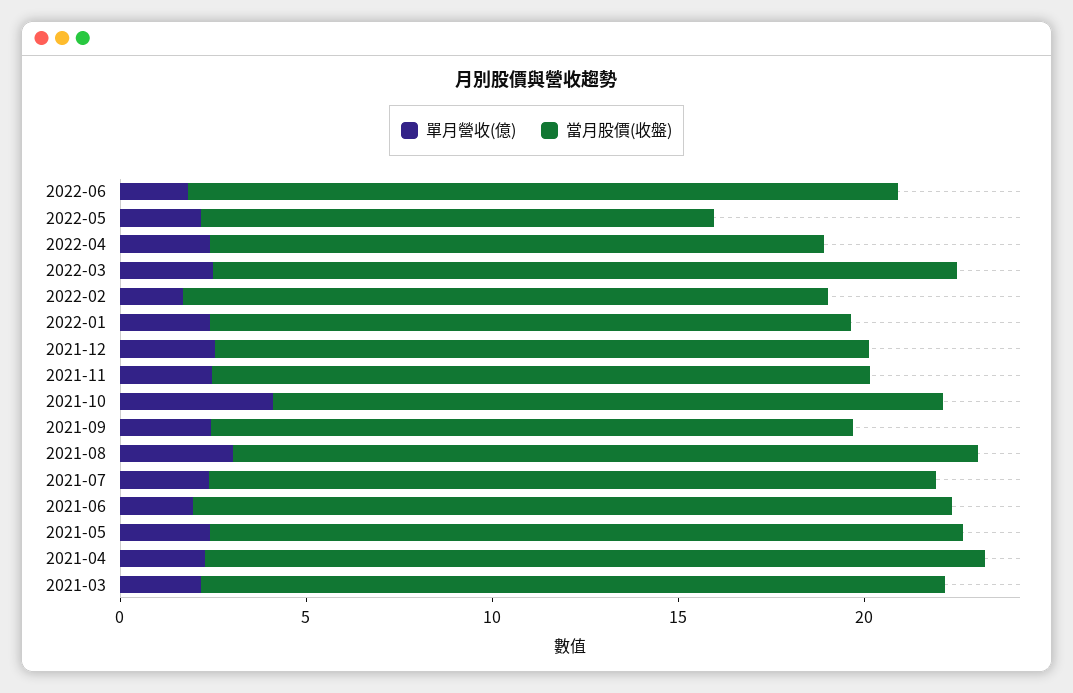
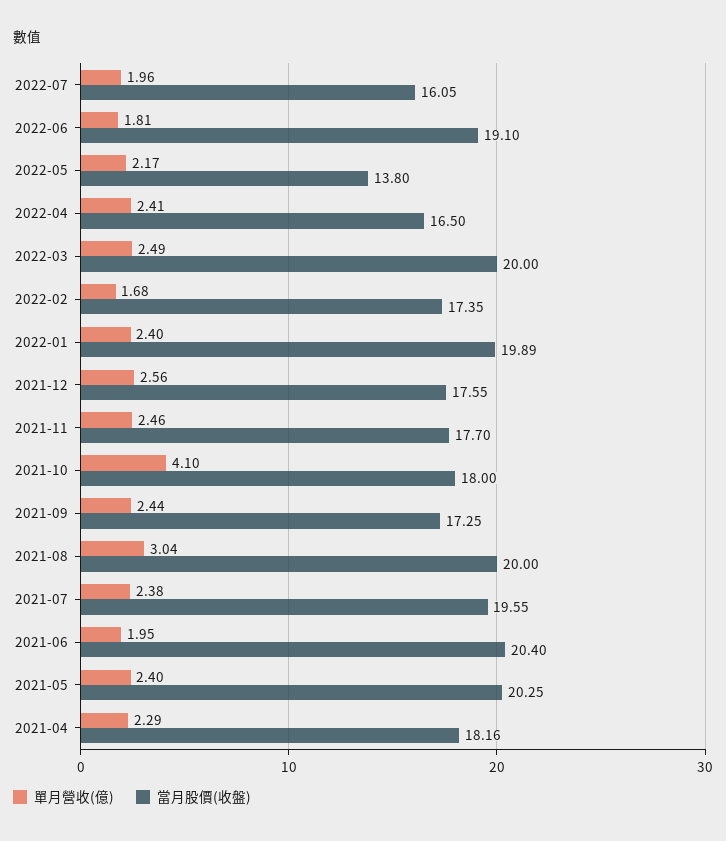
當月股價(收盤), 2022-01: 17 -> 19.89
當月股價(收盤), 2021-04: 21 -> 18.16
單月營收(億), 2021-03: 2 -> none
當月股價(收盤), 2021-03: 20 -> none
單月營收(億), 2022-07: none -> 1.96
當月股價(收盤), 2022-07: none -> 16.05

